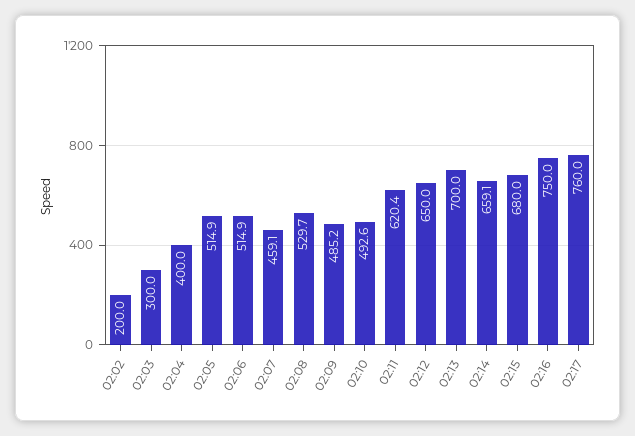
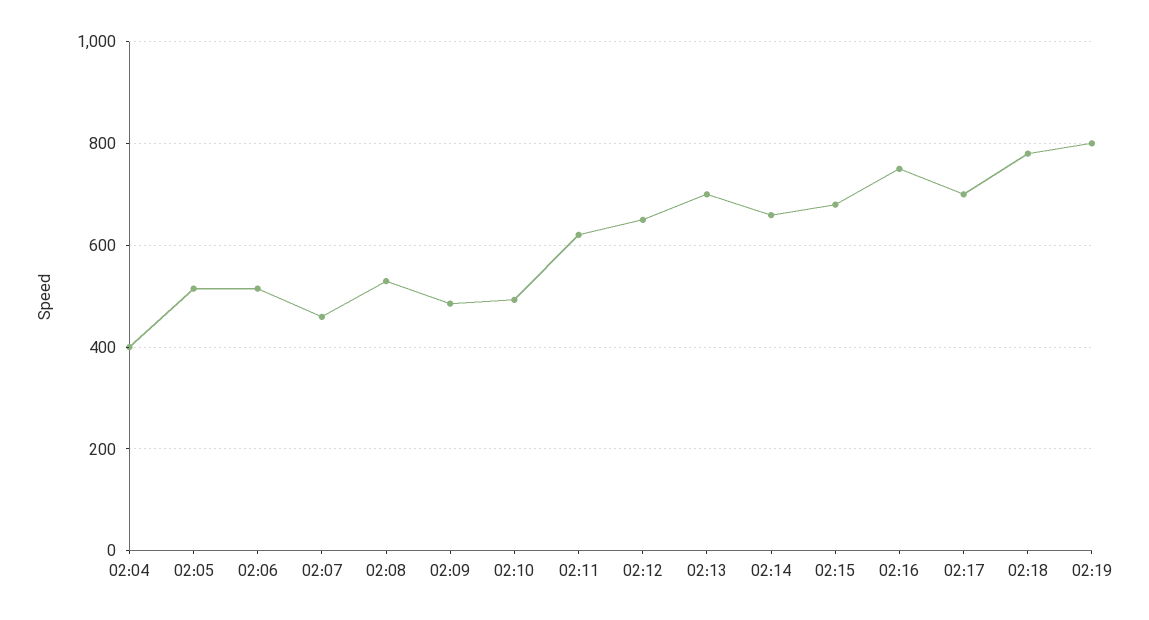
02:02: 200 -> none
02:03: 300 -> none
02:17: 760 -> 700
02:18: none -> 780
02:19: none -> 800

